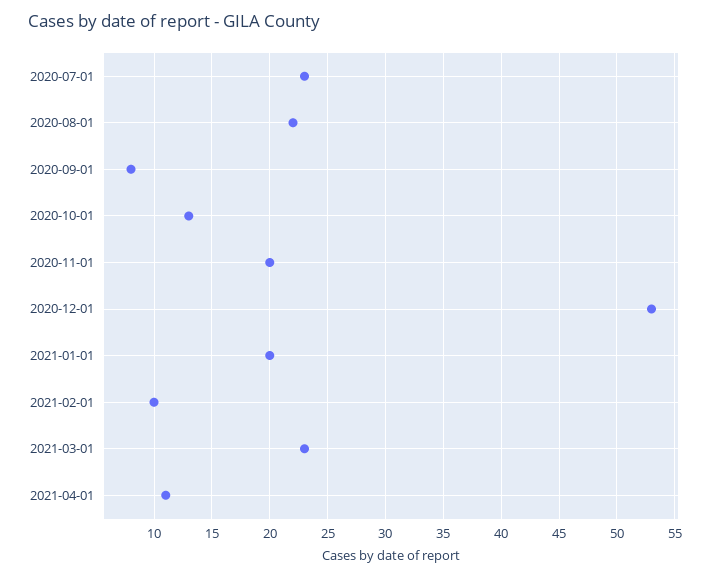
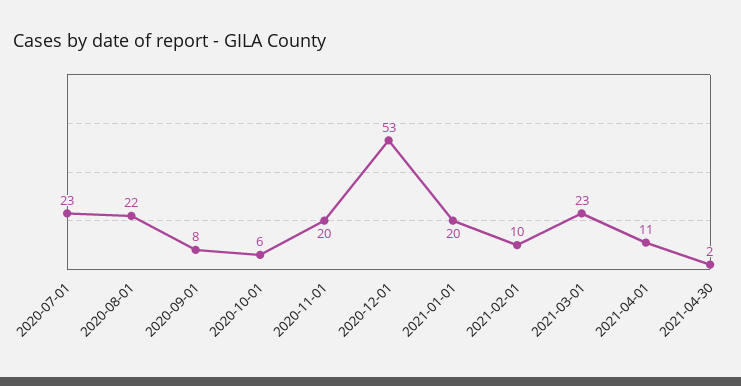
2020-10-01: 13 -> 6
2021-04-30: none -> 2

